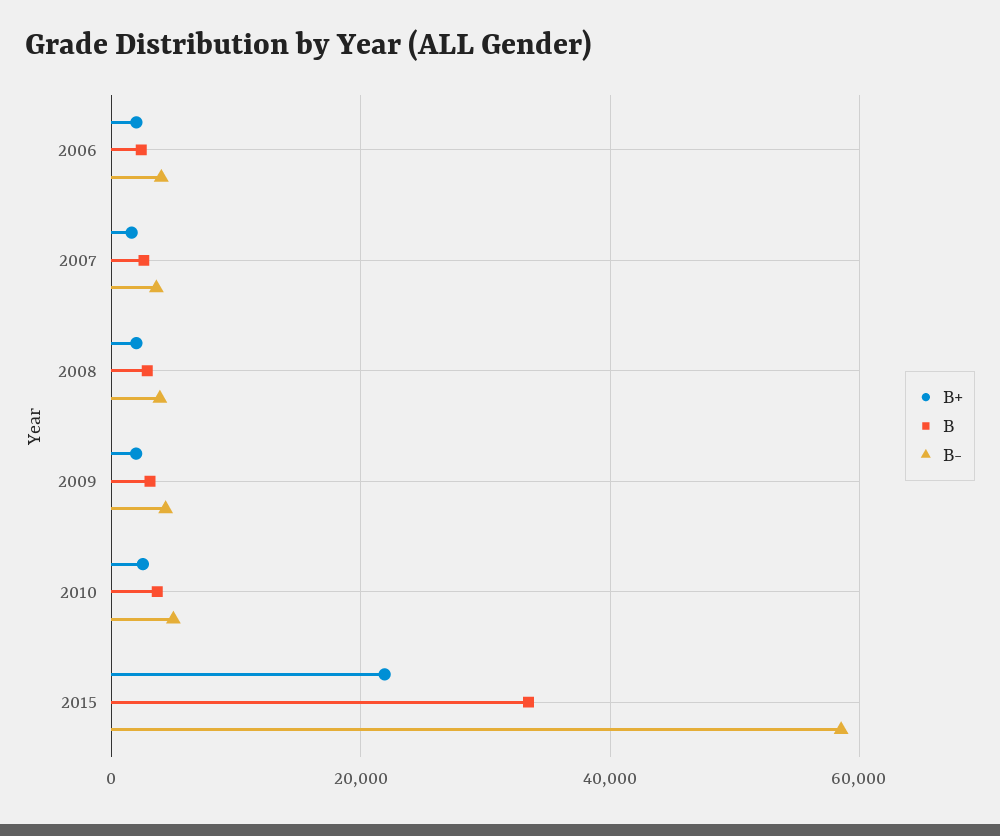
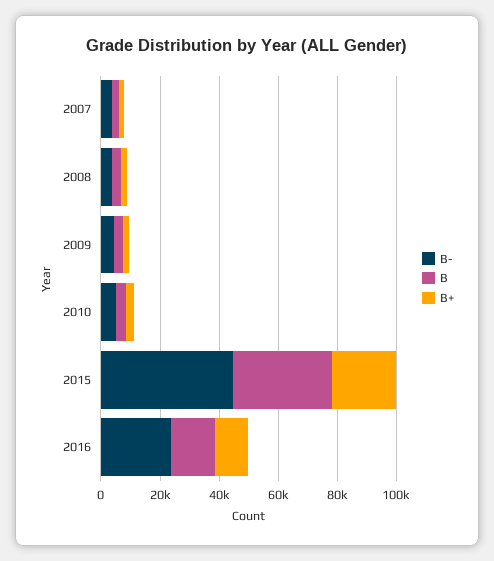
B+, 2006: 2000 -> none
B, 2006: 2000 -> none
B-, 2006: 4000 -> none
B-, 2015: 58000 -> 45000
B-, 2016: none -> 25000
B, 2016: none -> 15000
B+, 2016: none -> 10000

